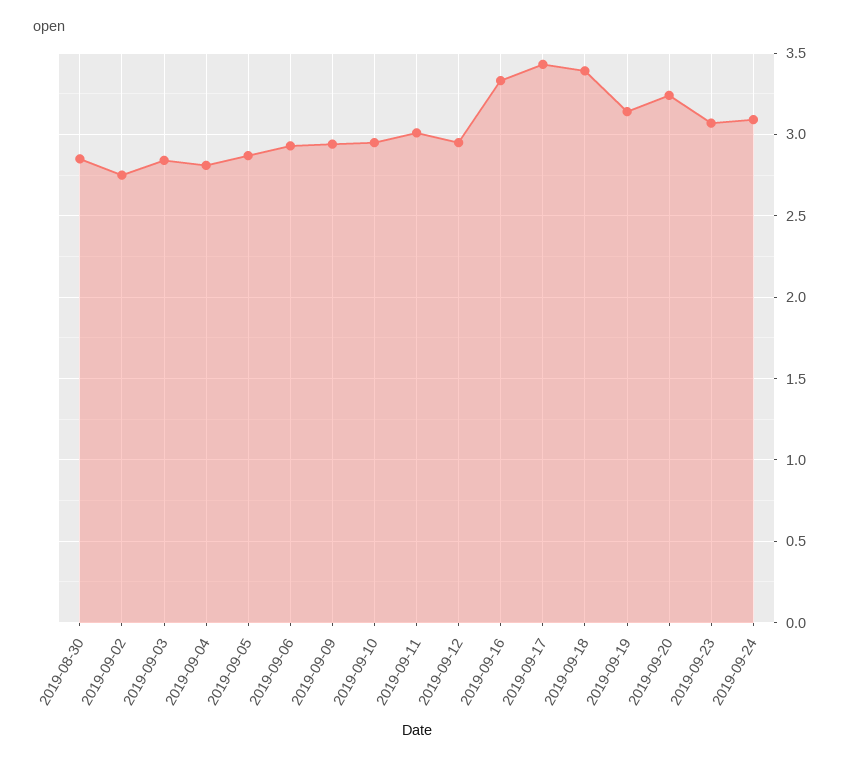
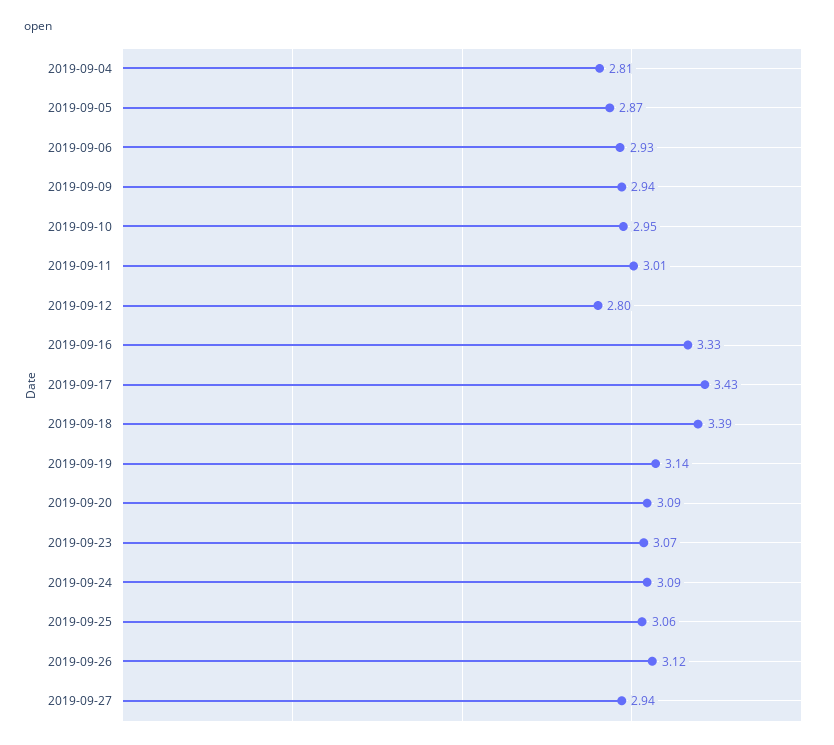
2019-08-30: 2.85 -> none
2019-09-02: 2.75 -> none
2019-09-03: 2.85 -> none
2019-09-12: 2.95 -> 2.8
2019-09-20: 3.25 -> 3.09
2019-09-25: none -> 3.06
2019-09-26: none -> 3.12
2019-09-27: none -> 2.94

